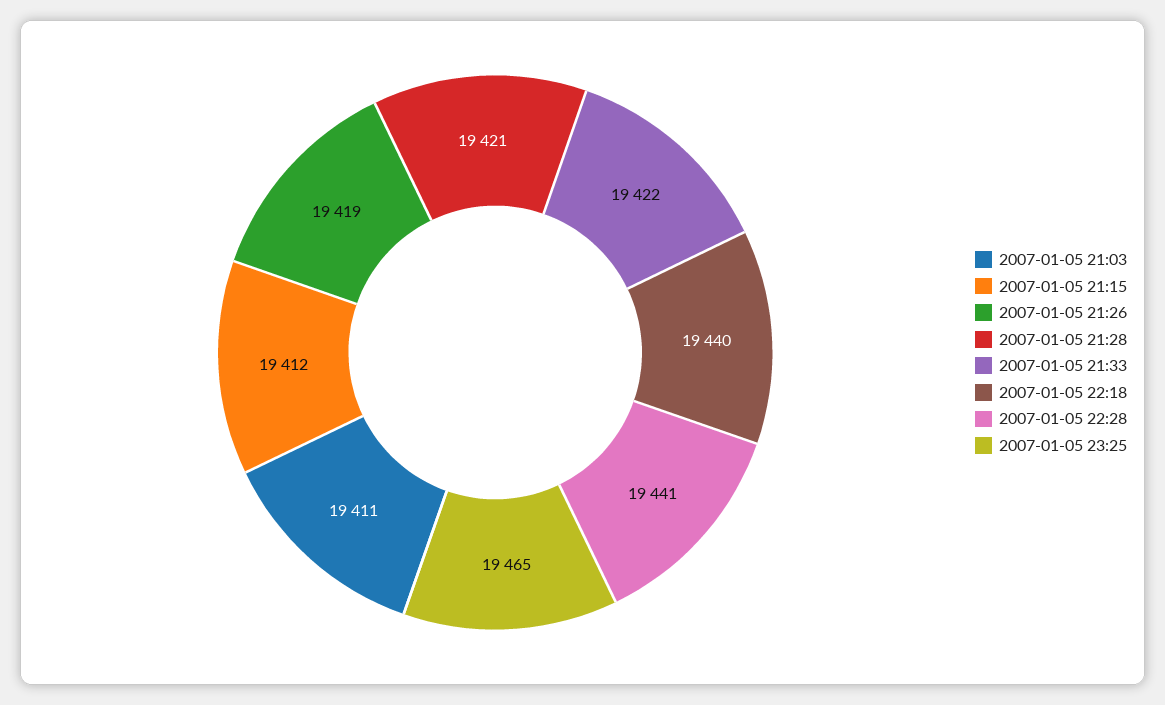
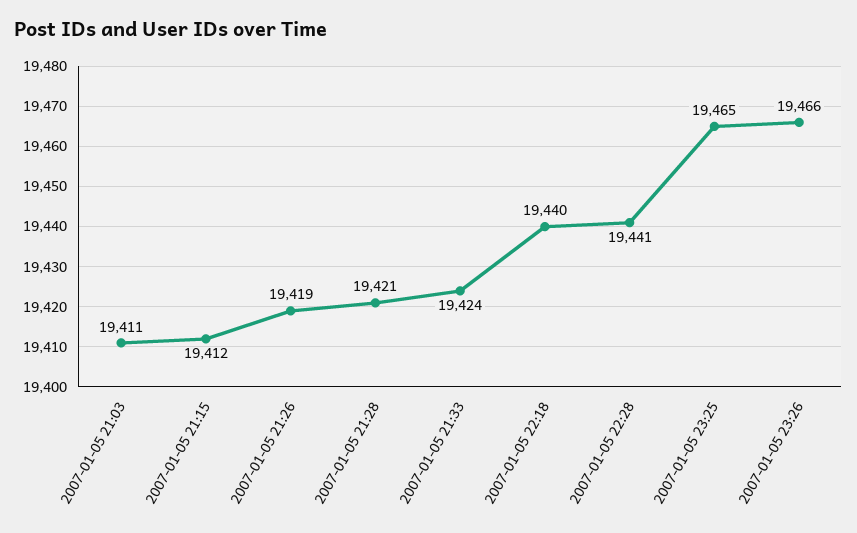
2007-01-05 21:33: 19422 -> 19424
2007-01-05 23:26: none -> 19466

